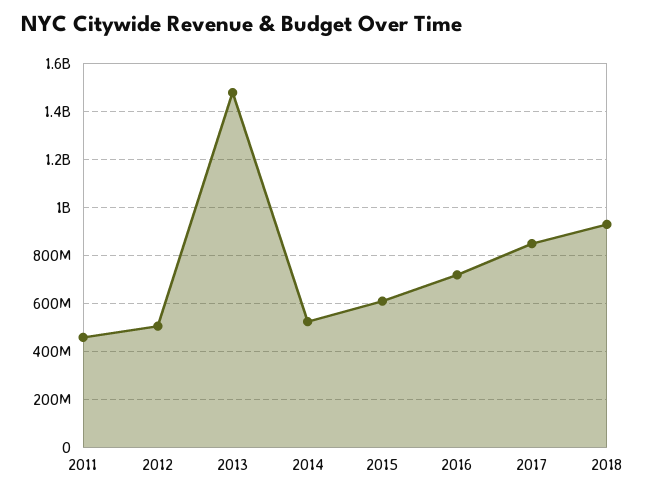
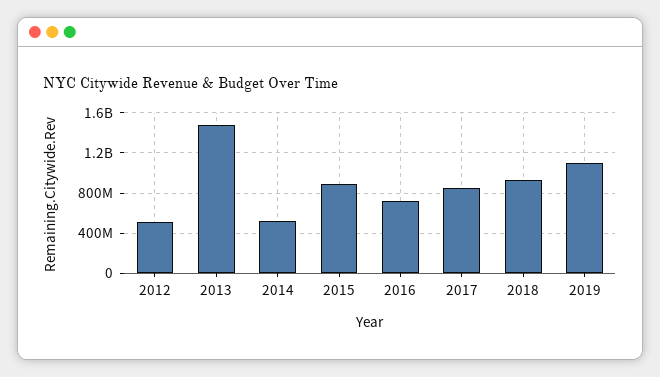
2011: 450000000 -> none
2015: 600000000 -> 900000000
2019: none -> 1100000000

